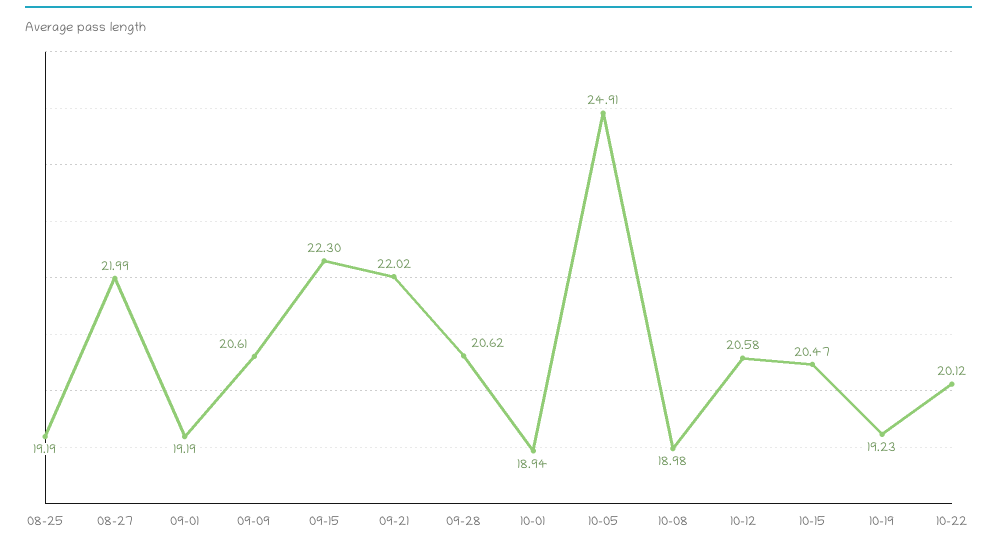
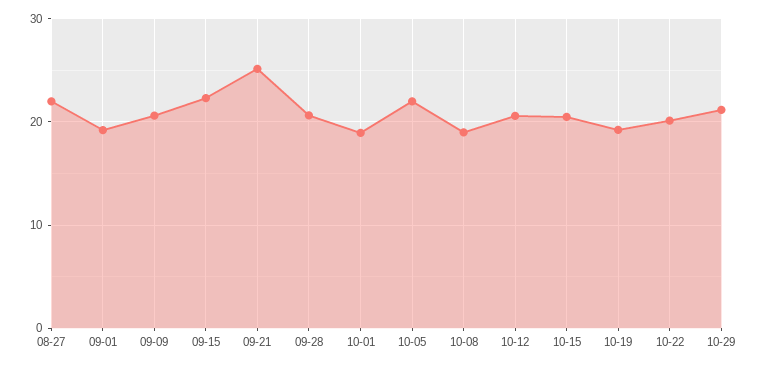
08-25: 19.19 -> none
09-21: 22.02 -> 25
10-05: 24.91 -> 22
10-29: none -> 21

